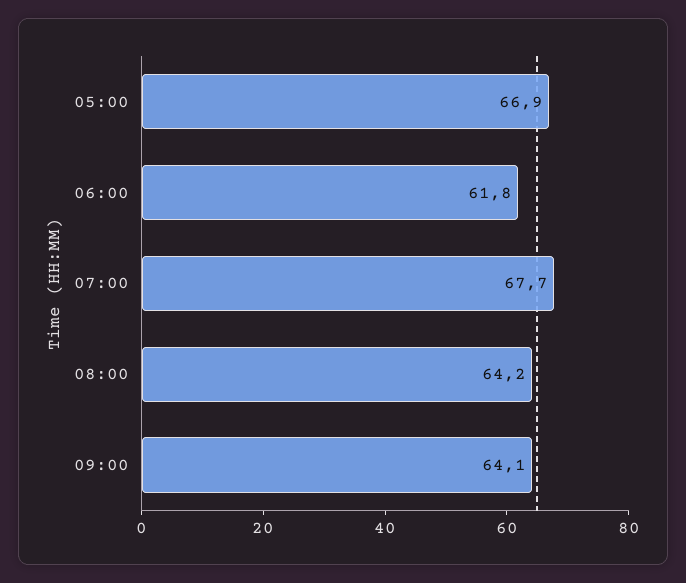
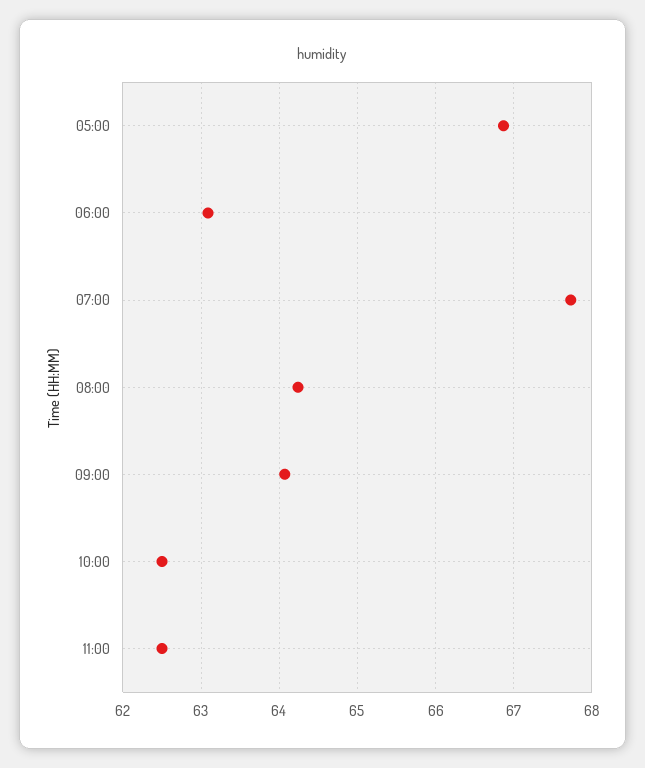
06:00: 61.8 -> 63.1
10:00: none -> 62.5
11:00: none -> 62.5

